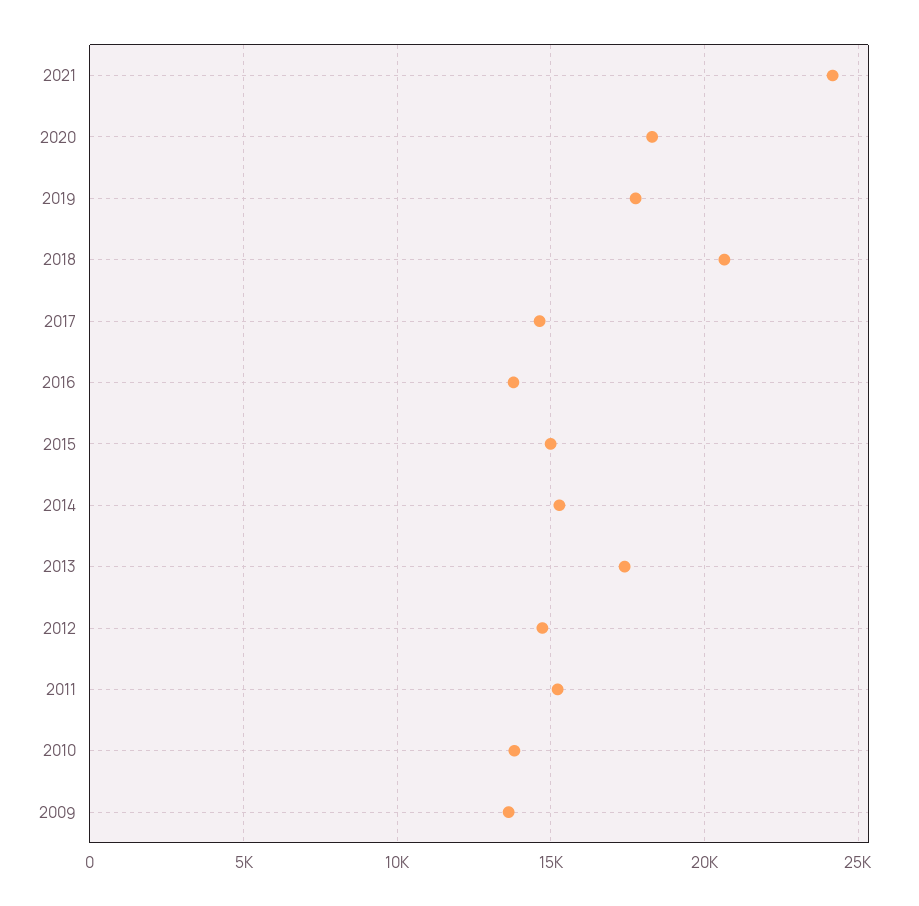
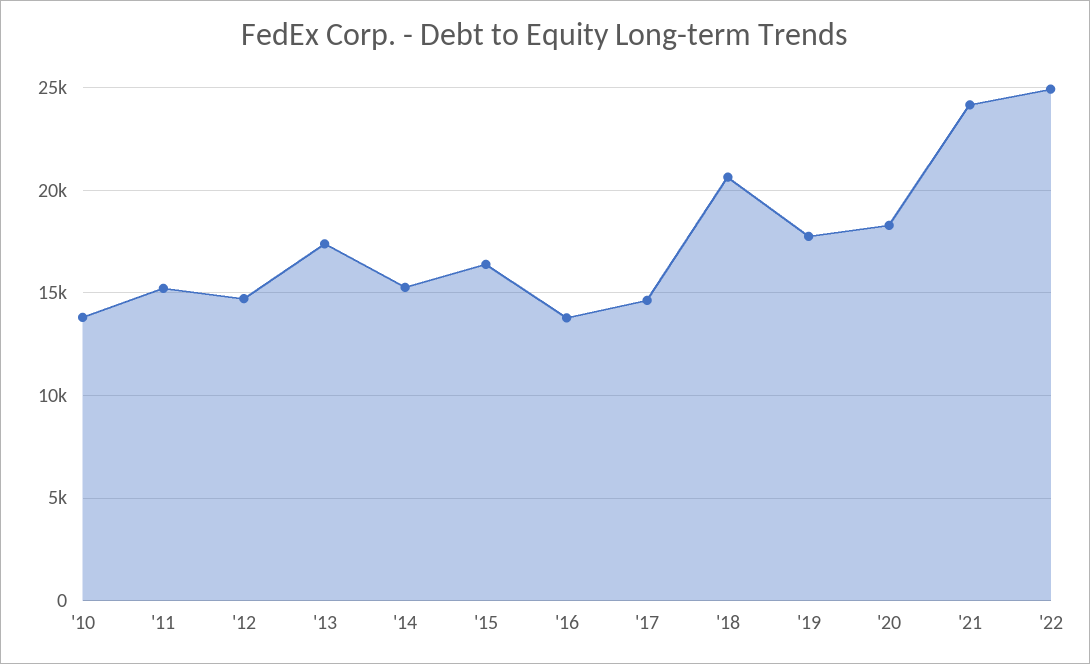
2015: 15000 -> 16500
2009: 13500 -> none
'22: none -> 25000

